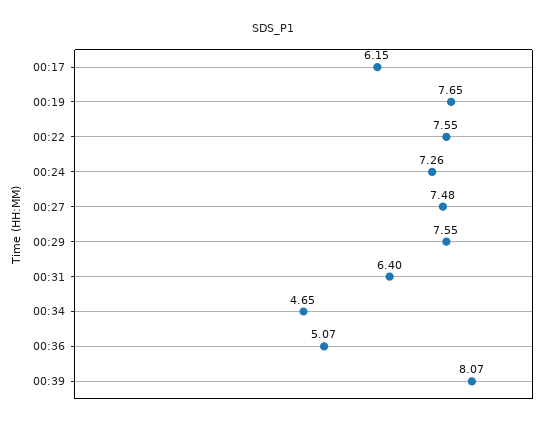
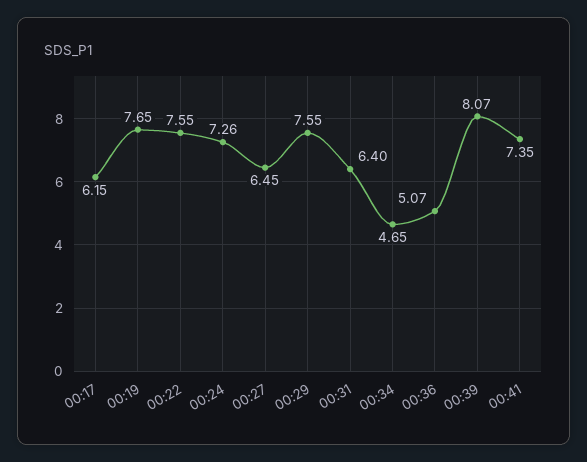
00:27: 7.48 -> 6.45
00:41: none -> 7.35

